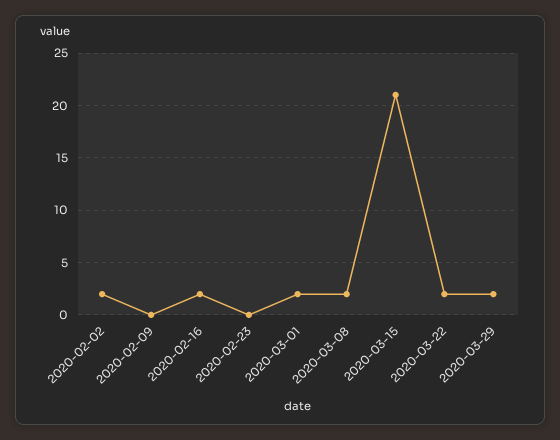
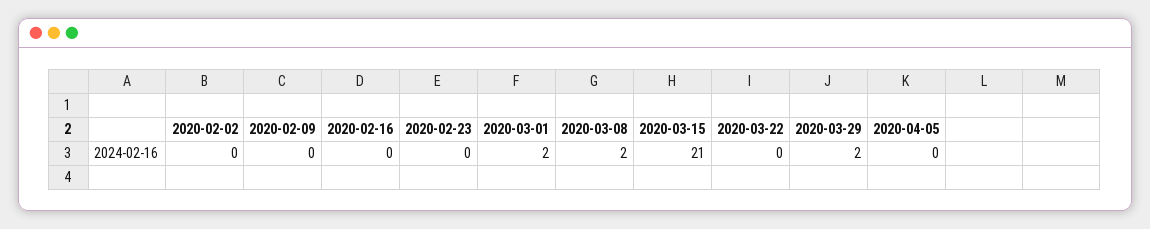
2020-02-02: 2 -> 0
2020-02-16: 2 -> 0
2020-03-22: 2 -> 0
2020-04-05: none -> 0

